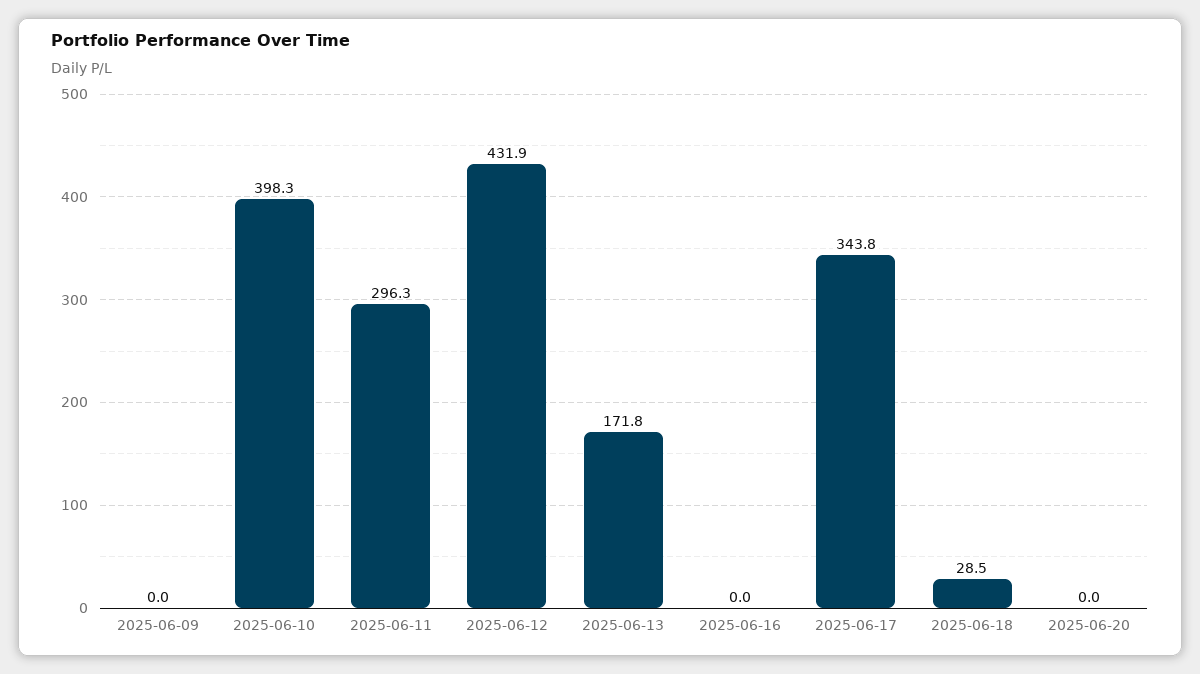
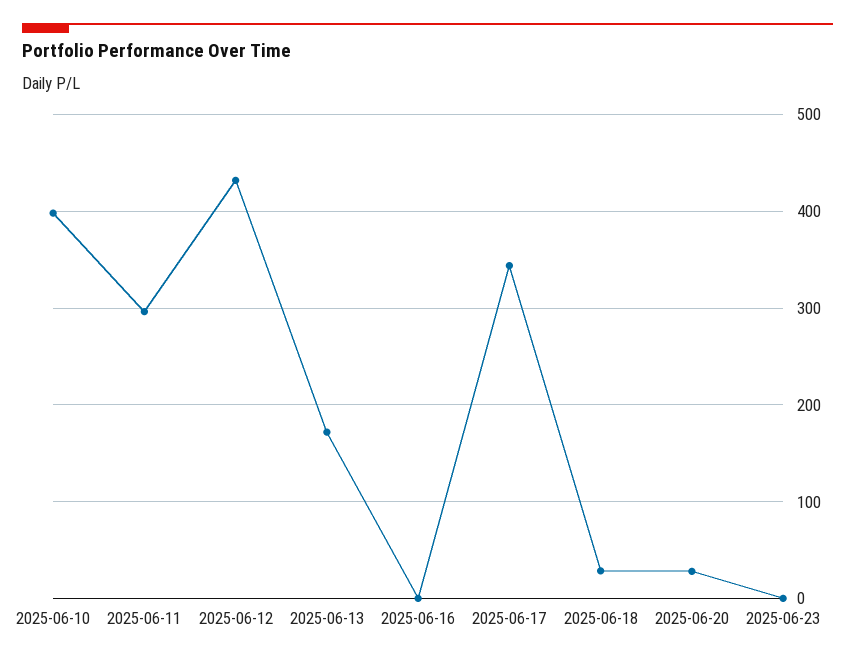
2025-06-09: 0 -> none
2025-06-20: 0 -> 30
2025-06-23: none -> 0

